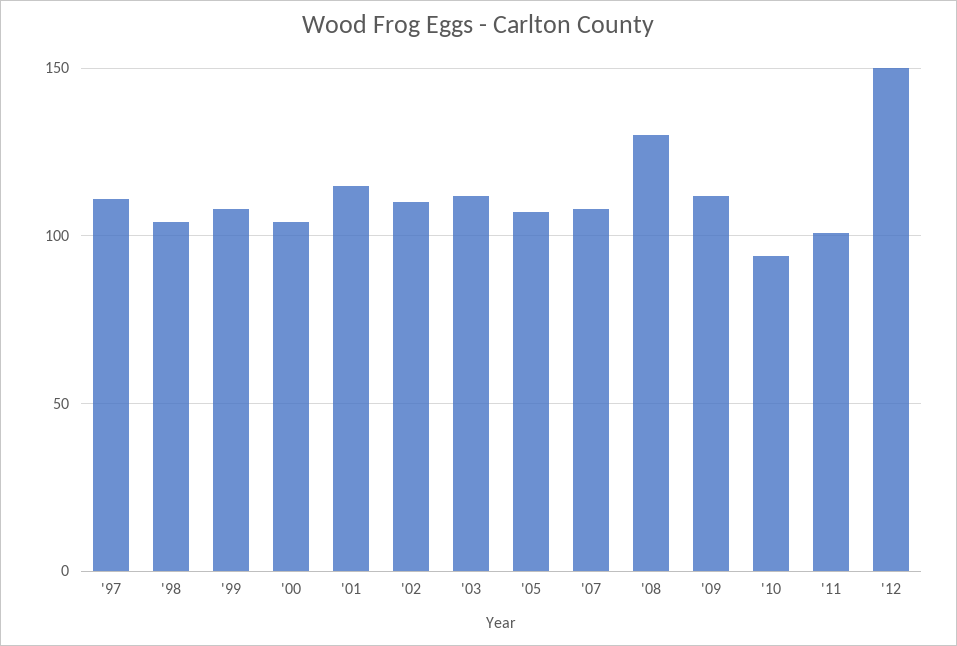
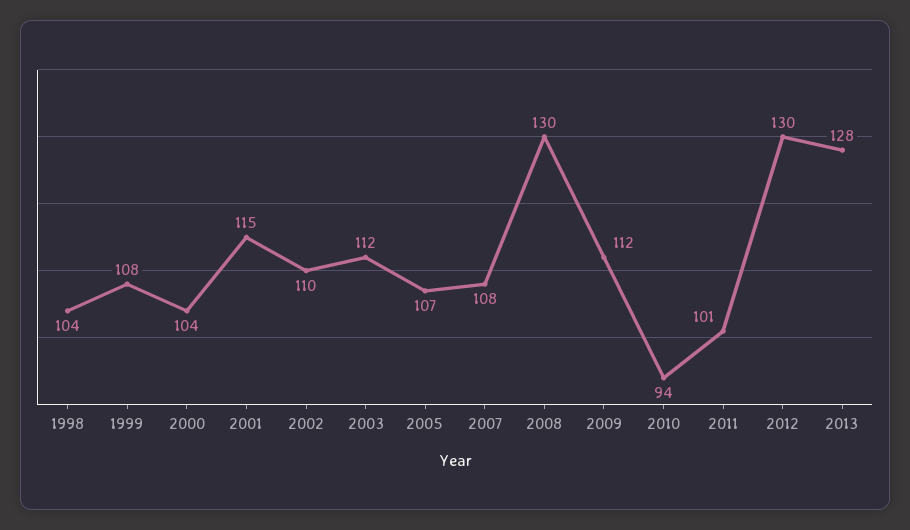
'97: 110 -> none
'12: 150 -> 130
2013: none -> 128

